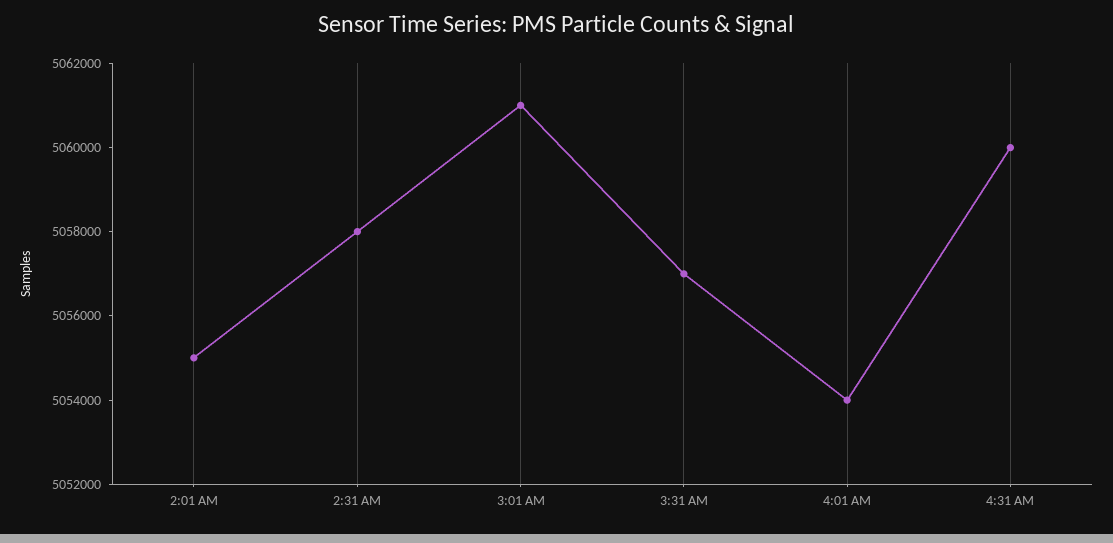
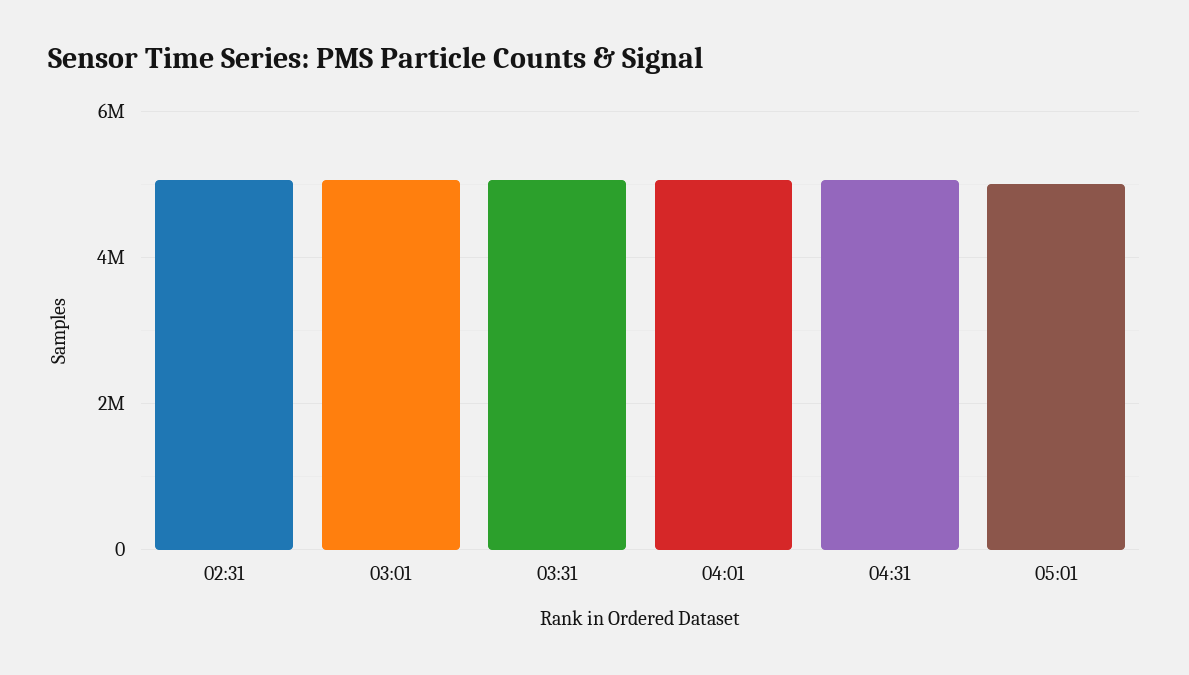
2:01 AM: 5055000 -> none
05:01: none -> 5000000

